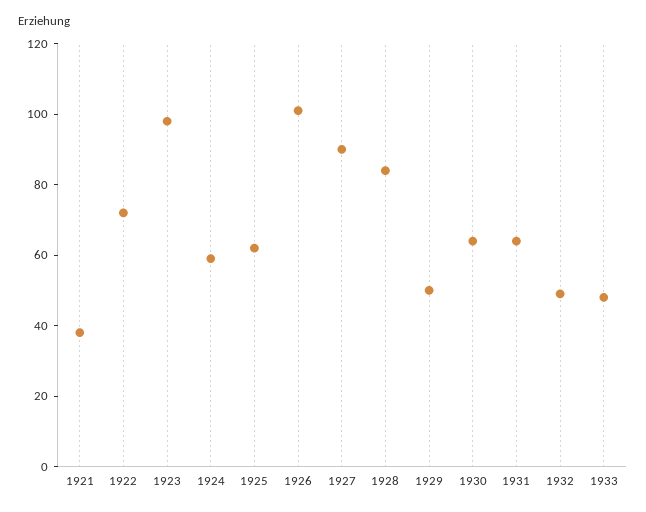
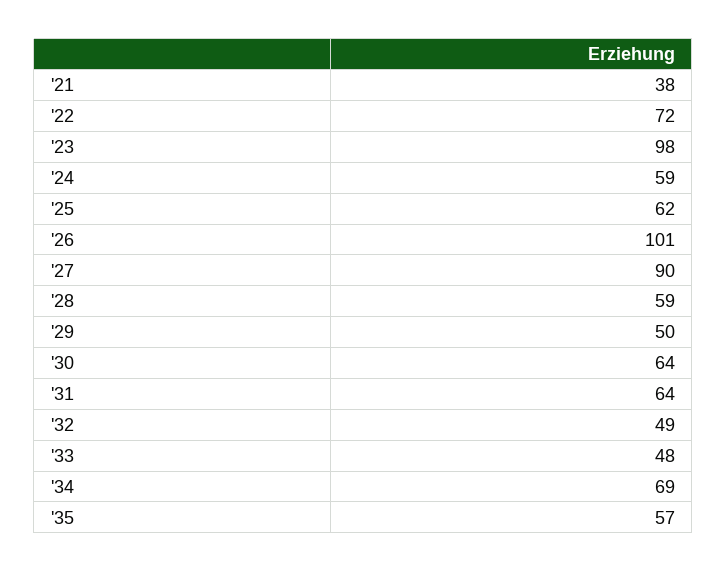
1928: 85 -> 59
'34: none -> 69
'35: none -> 57

